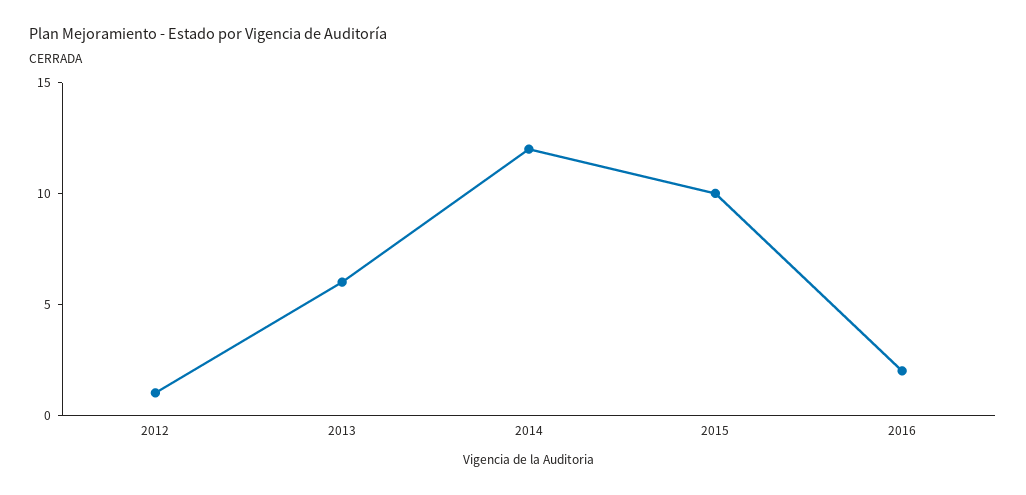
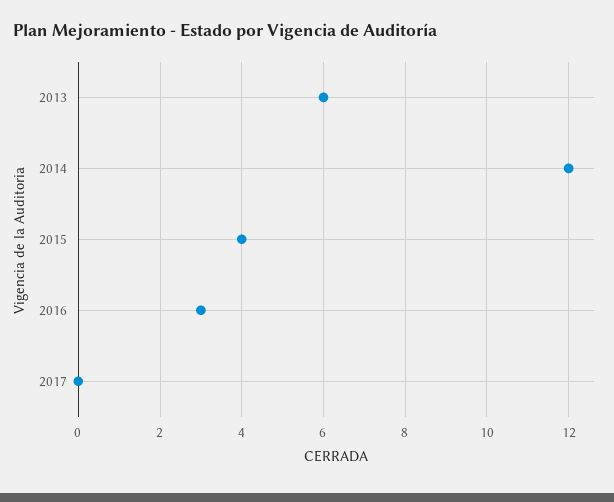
2012: 1 -> none
2015: 10 -> 4
2016: 2 -> 3
2017: none -> 0

